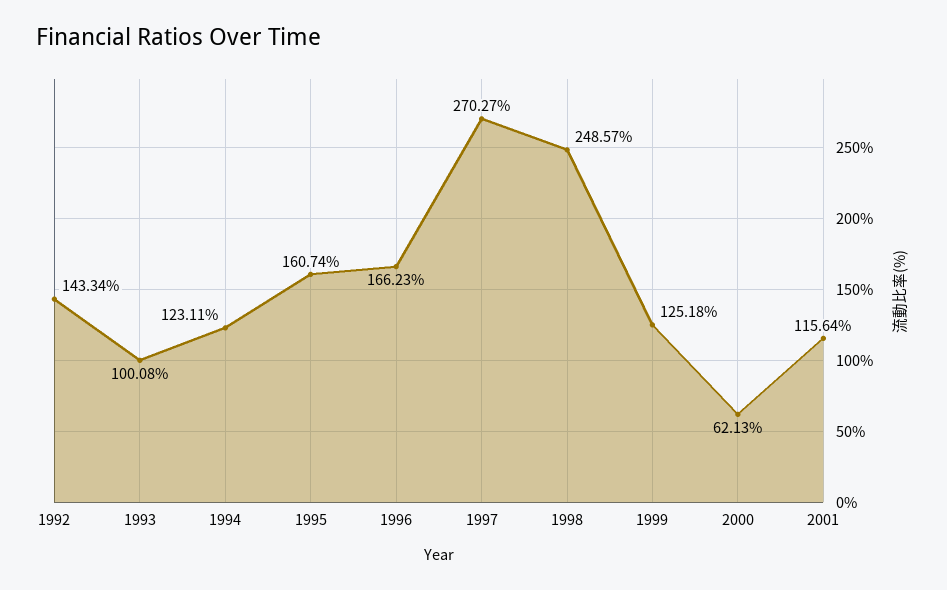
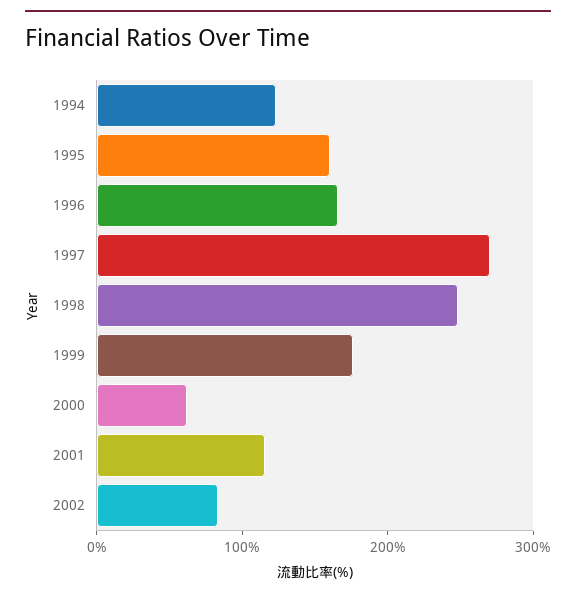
1992: 143.34 -> none
1993: 100.08 -> none
1999: 125.18 -> 180
2002: none -> 80

